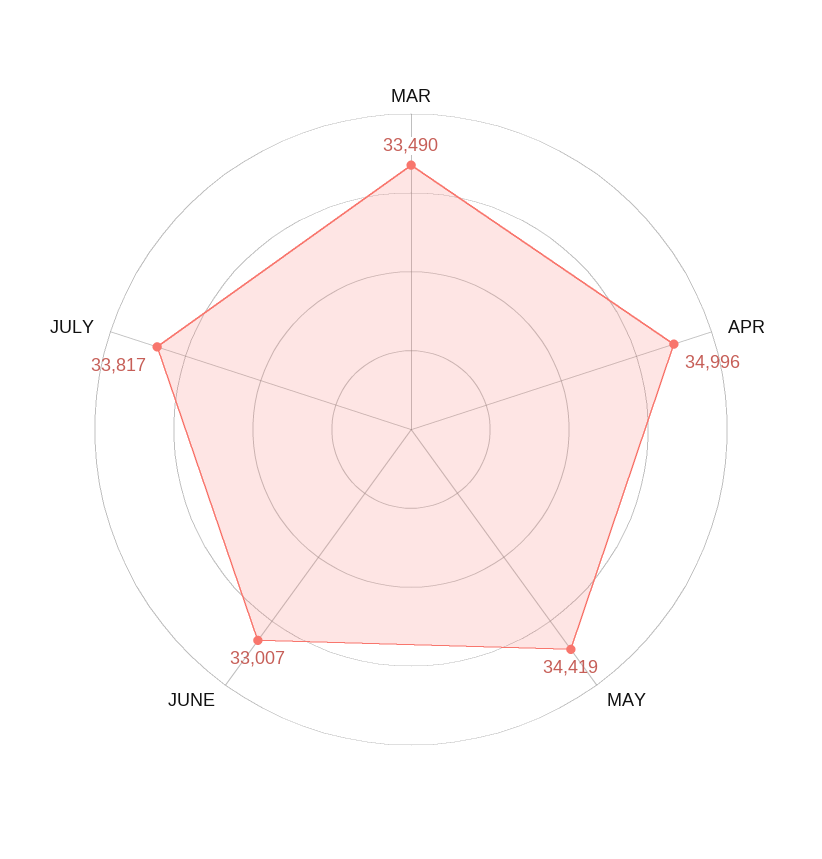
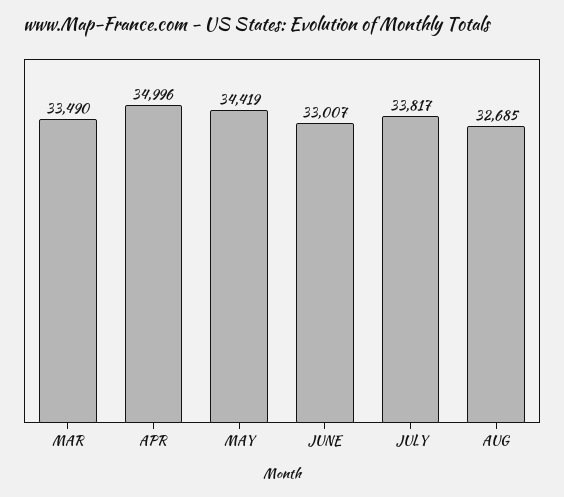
AUG: none -> 32685

